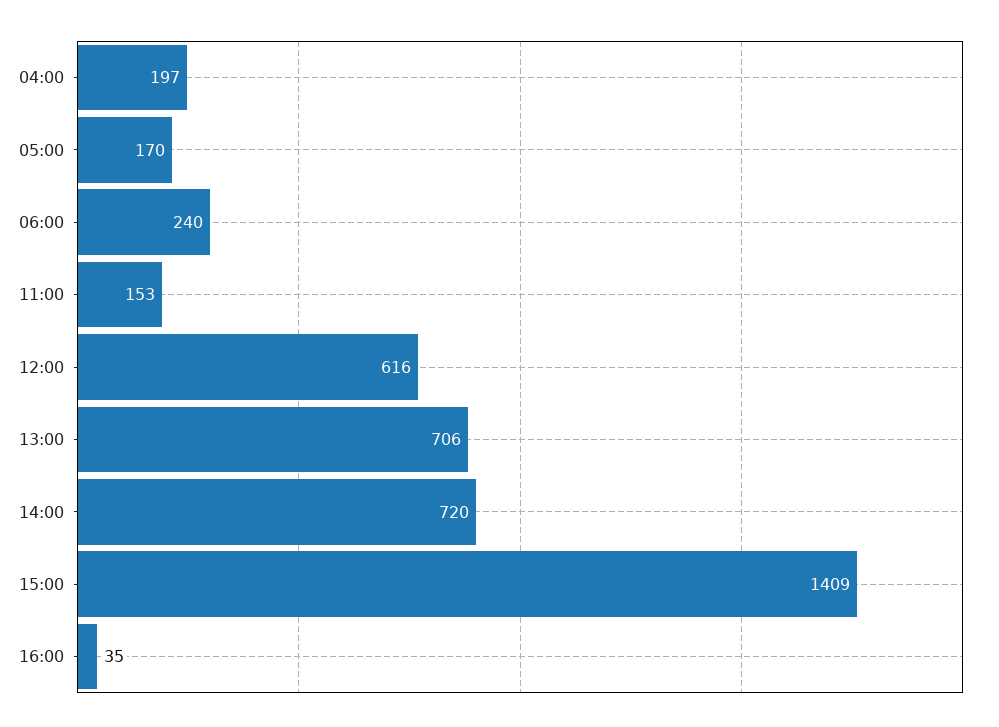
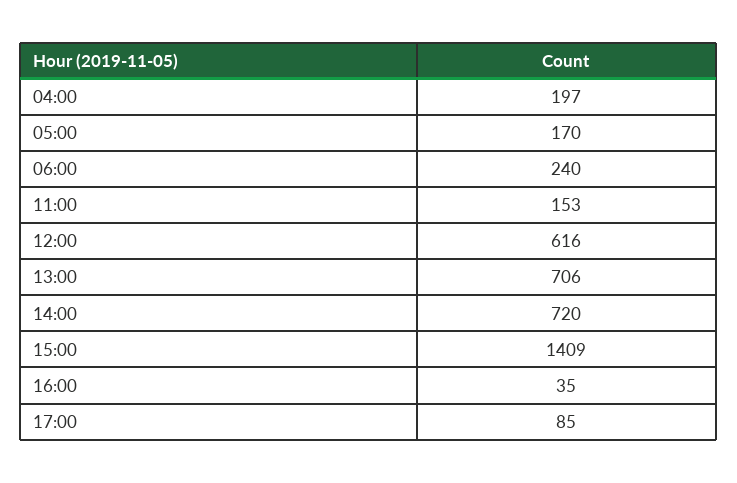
17:00: none -> 85

